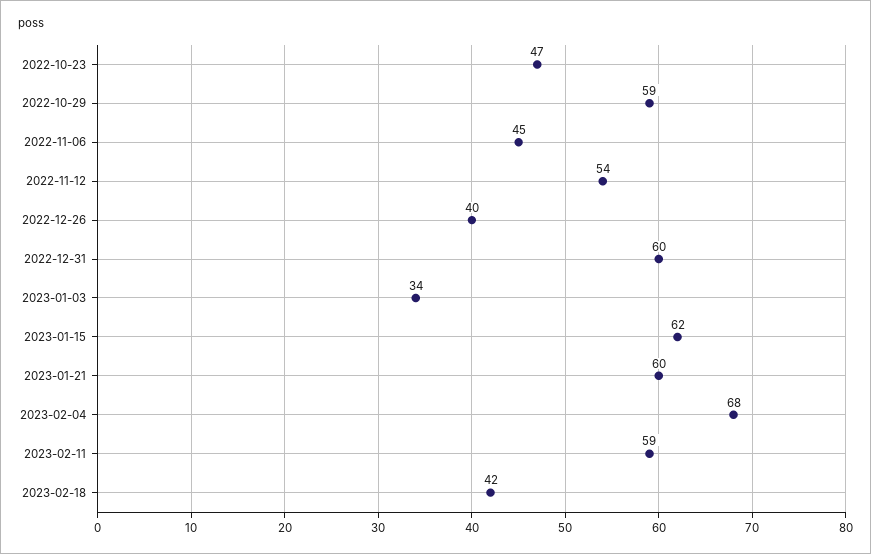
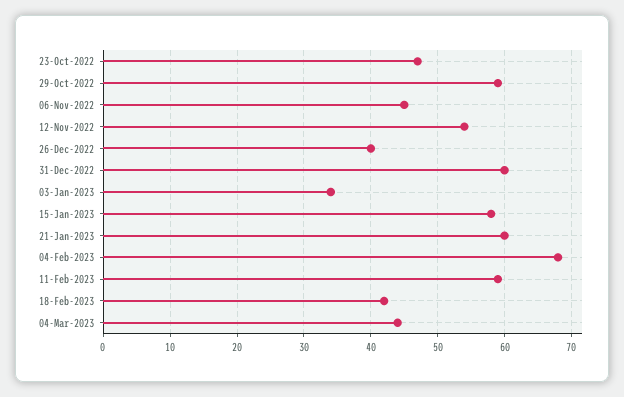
2023-01-15: 62 -> 58
04-Mar-2023: none -> 44

